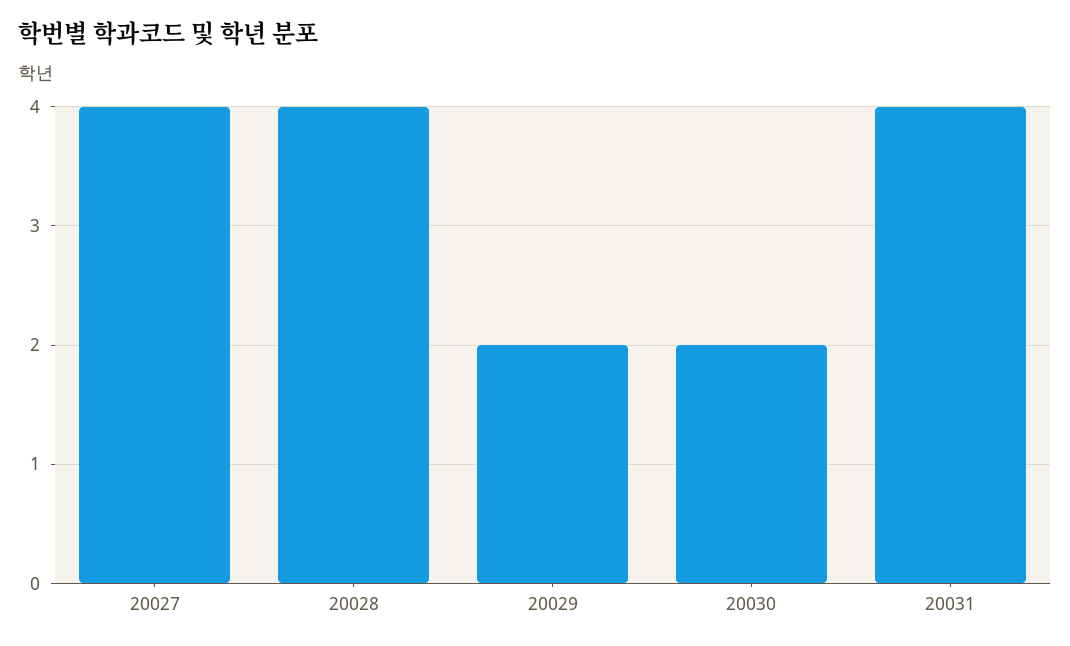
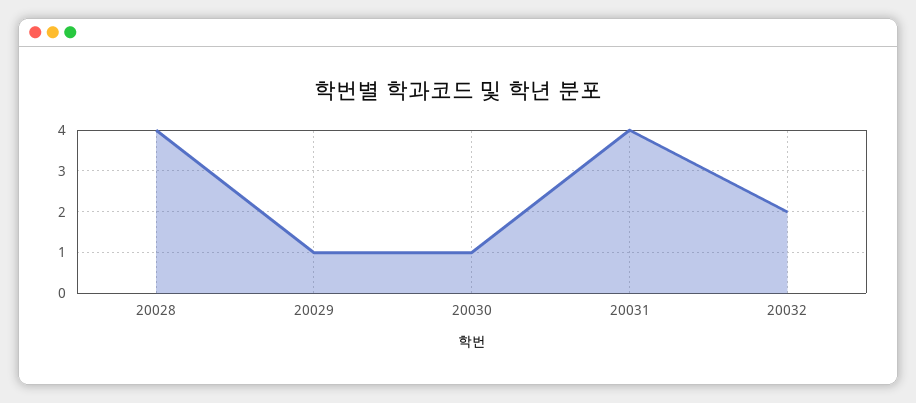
20027: 4 -> none
20029: 2 -> 1
20030: 2 -> 1
20032: none -> 2

